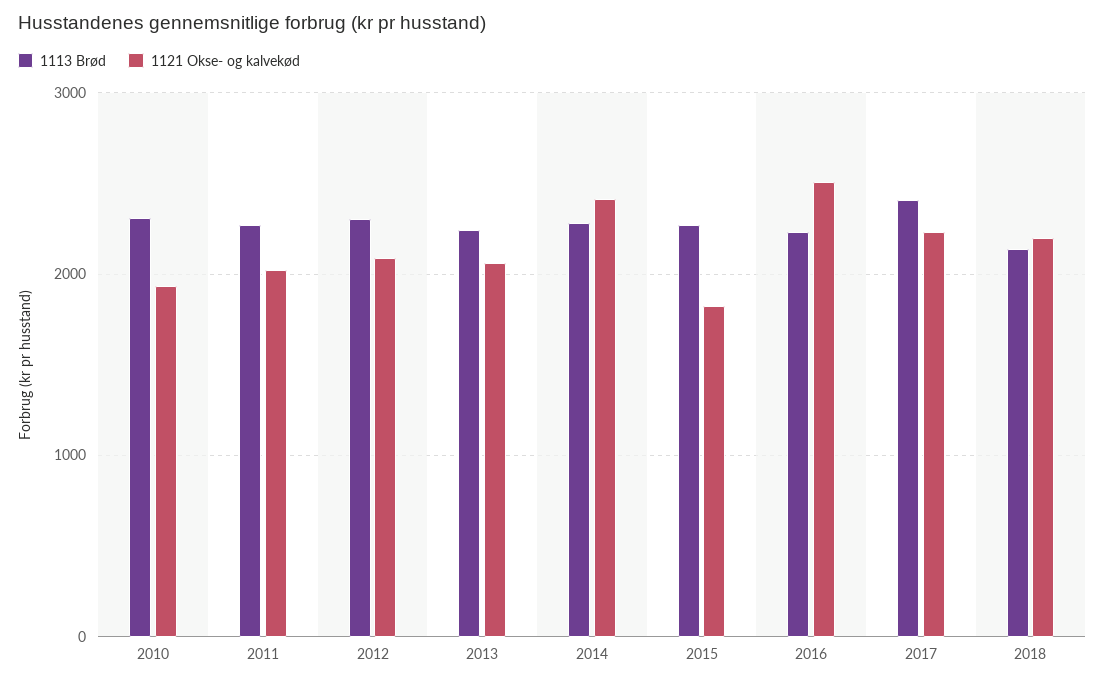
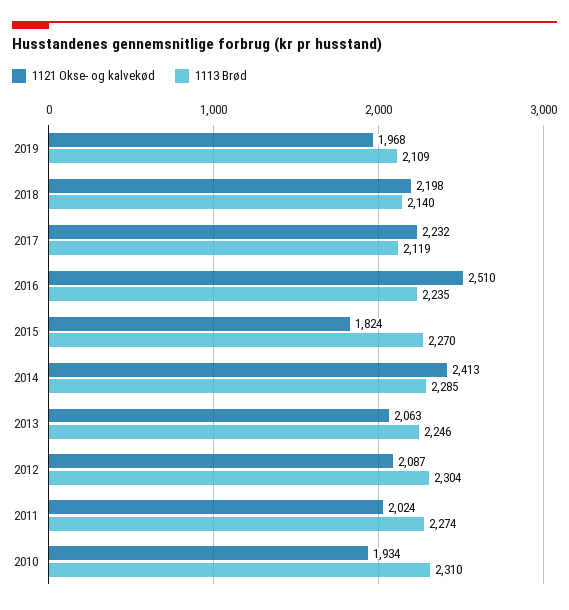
1113 Brød, 2017: 2400 -> 2119
1121 Okse- og kalvekød, 2019: none -> 1968
1113 Brød, 2019: none -> 2109

